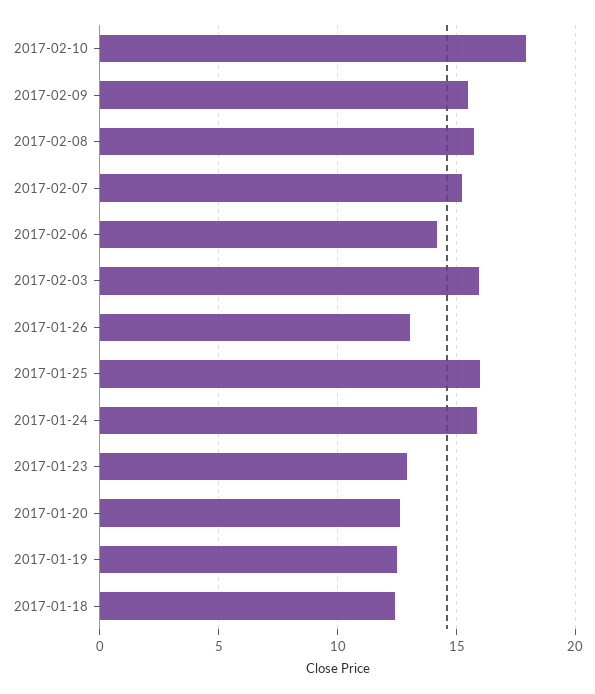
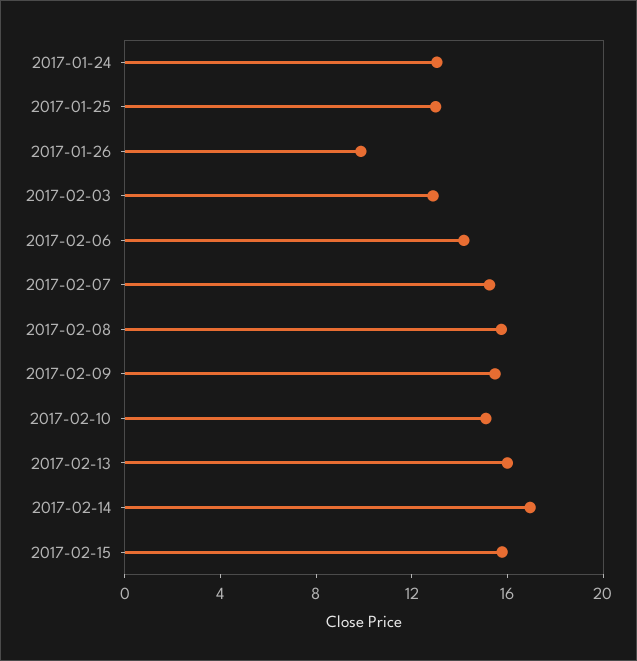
2017-02-10: 18 -> 15
2017-02-03: 16 -> 13
2017-01-26: 13 -> 10
2017-01-25: 16 -> 13
2017-01-24: 16 -> 13
2017-01-23: 13 -> none
2017-01-20: 12.5 -> none
2017-01-19: 12.5 -> none
2017-01-18: 12.5 -> none
2017-02-13: none -> 16
2017-02-14: none -> 17
2017-02-15: none -> 16

